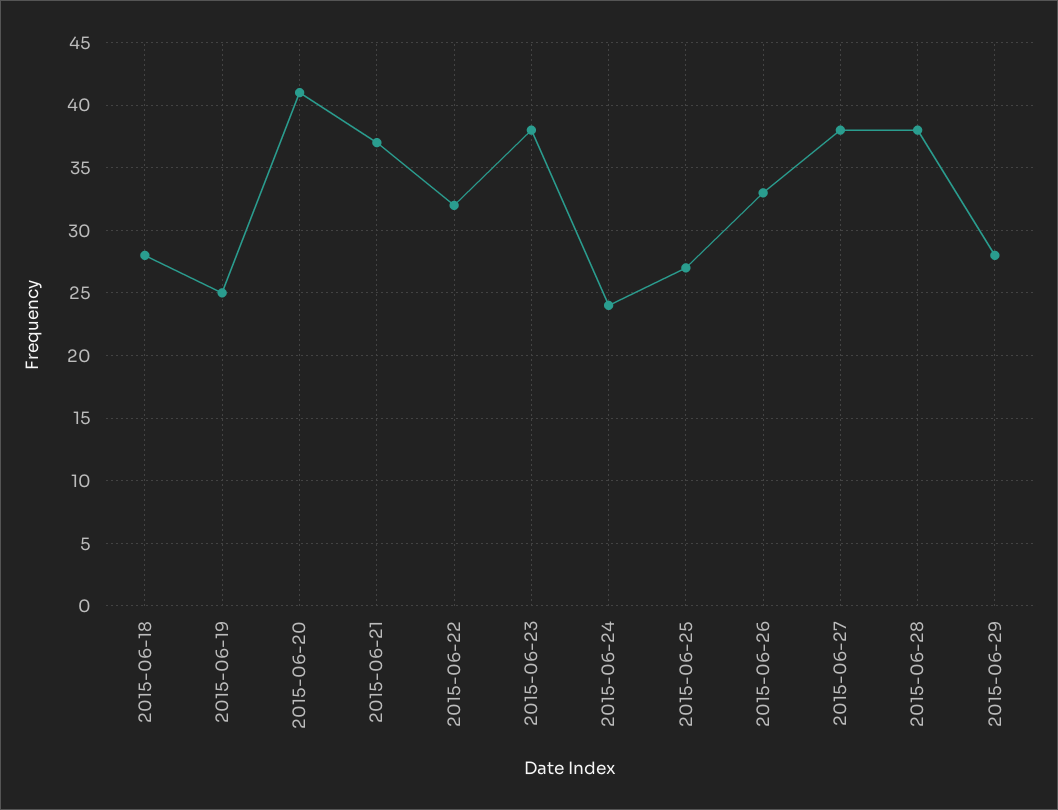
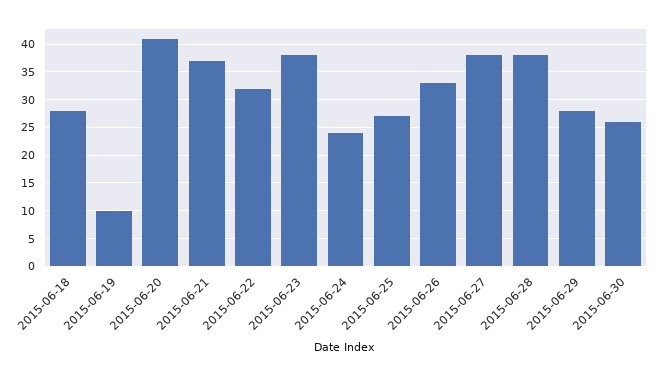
2015-06-19: 25 -> 10
2015-06-30: none -> 25

